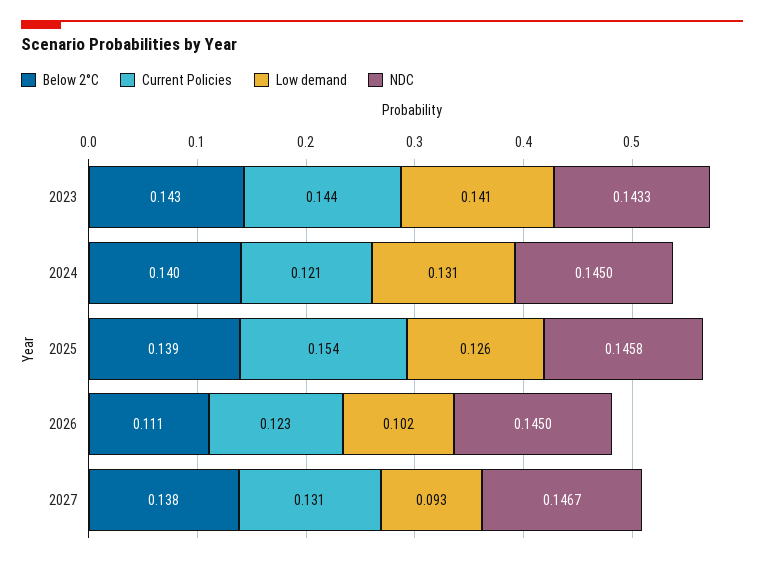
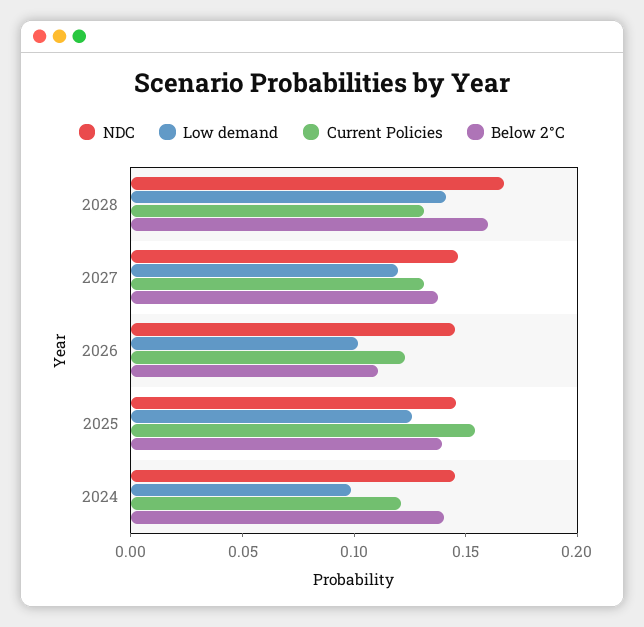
Below 2°C, 2023: 0.143 -> none
Current Policies, 2023: 0.144 -> none
Low demand, 2023: 0.141 -> none
NDC, 2023: 0.1433 -> none
Low demand, 2024: 0.131 -> 0.1
Low demand, 2027: 0.093 -> 0.12
NDC, 2028: none -> 0.17
Low demand, 2028: none -> 0.14
Current Policies, 2028: none -> 0.13
Below 2°C, 2028: none -> 0.16

